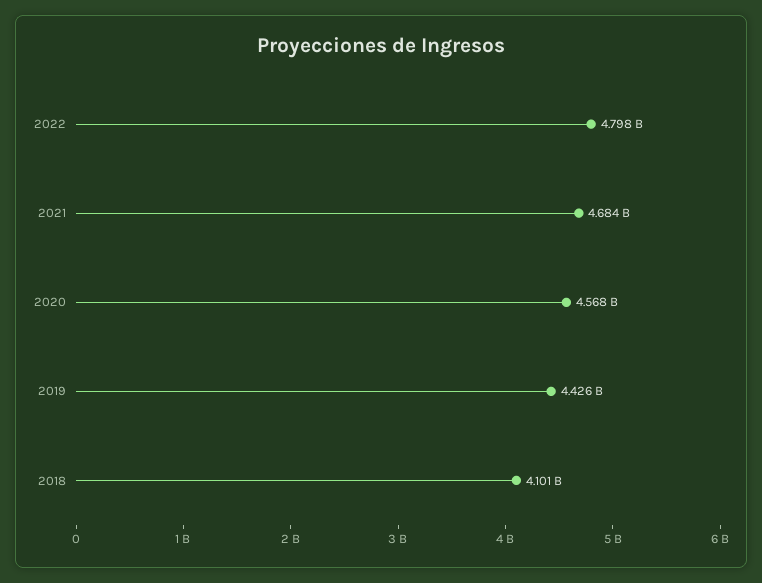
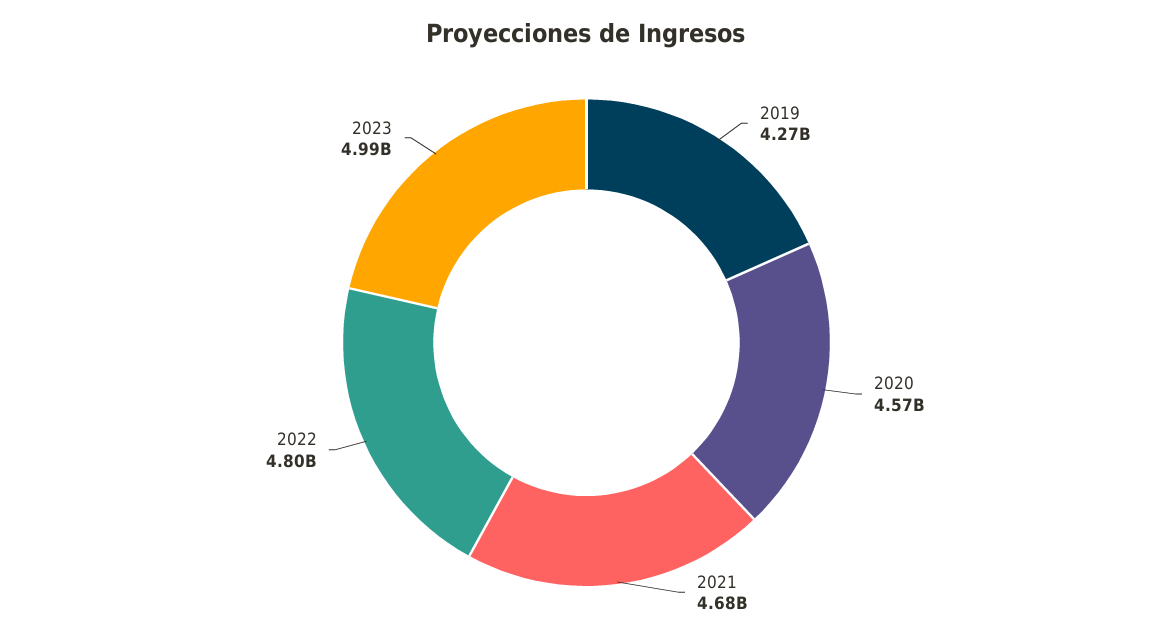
2019: 4426000000 -> 4270000000
2018: 4101000000 -> none
2023: none -> 4990000000

